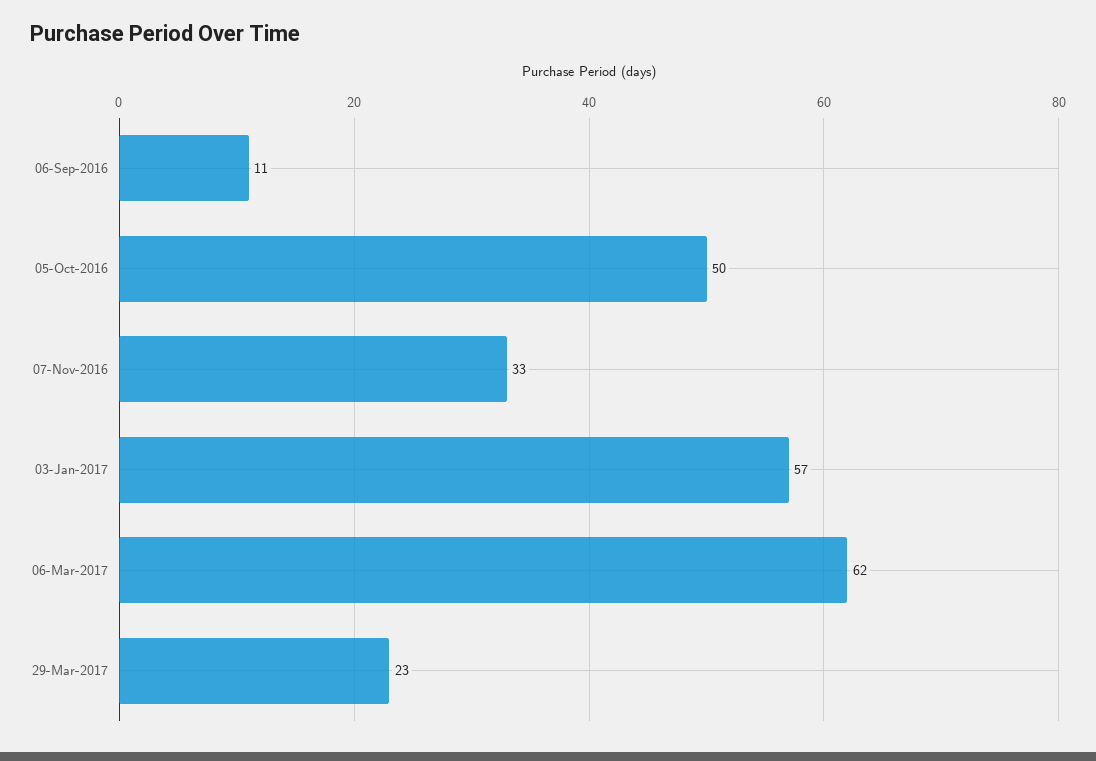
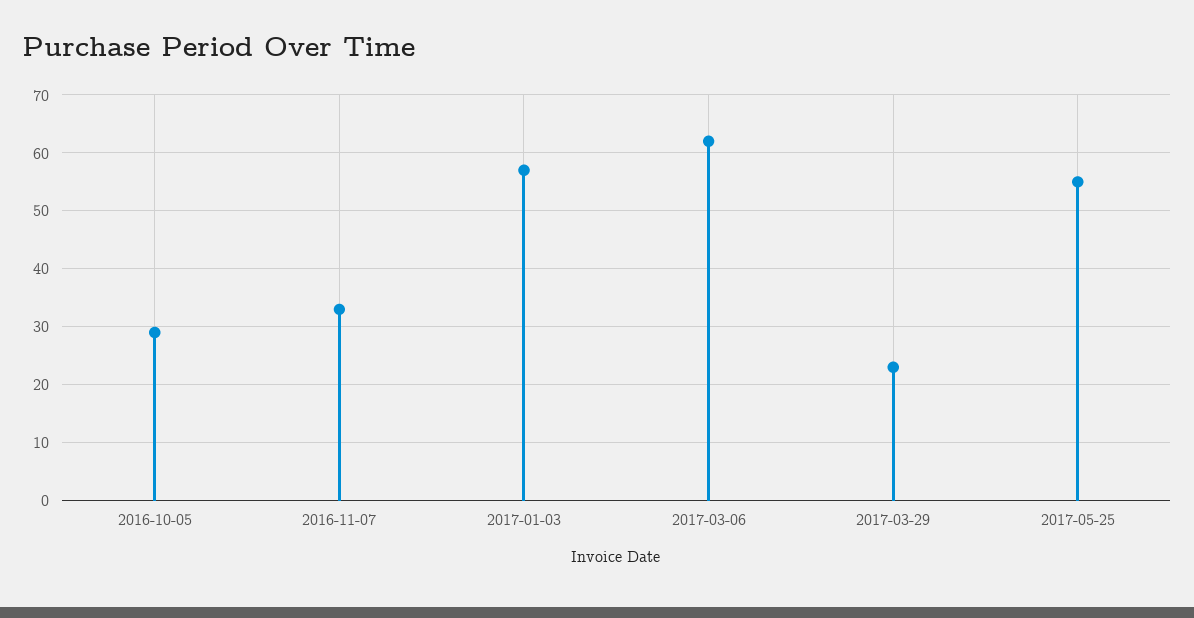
06-Sep-2016: 11 -> none
05-Oct-2016: 50 -> 30
2017-05-25: none -> 55

